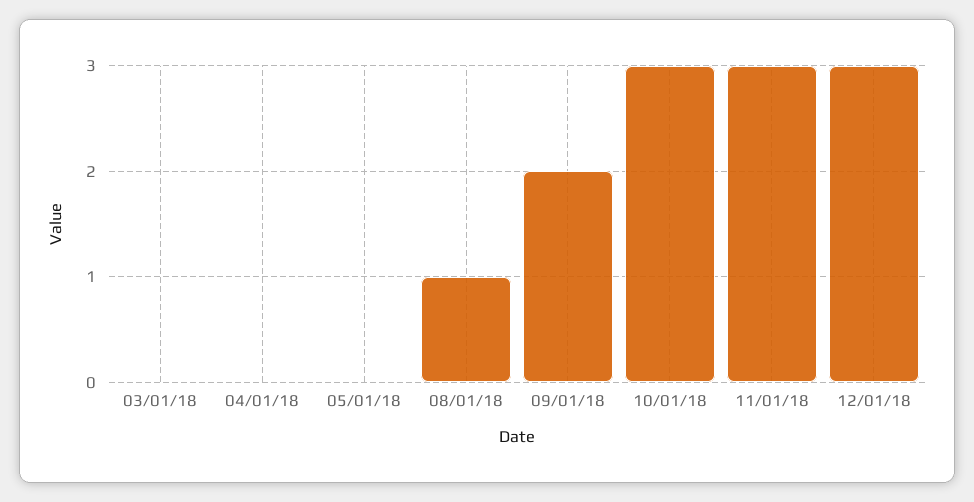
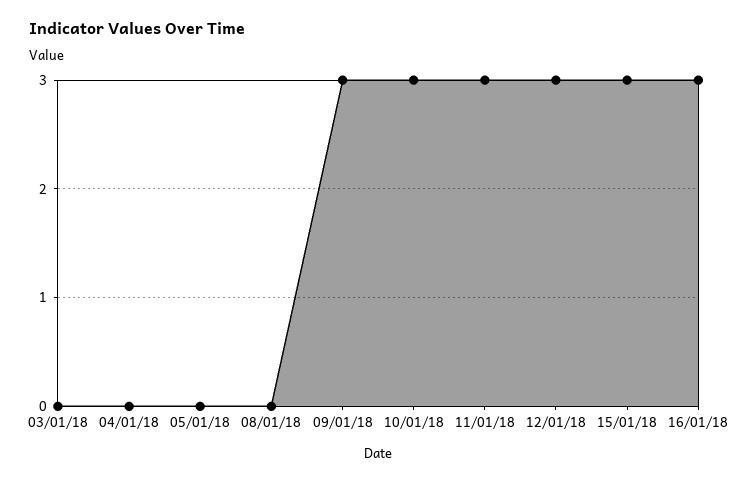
08/01/18: 1 -> 0
09/01/18: 2 -> 3
15/01/18: none -> 3
16/01/18: none -> 3

